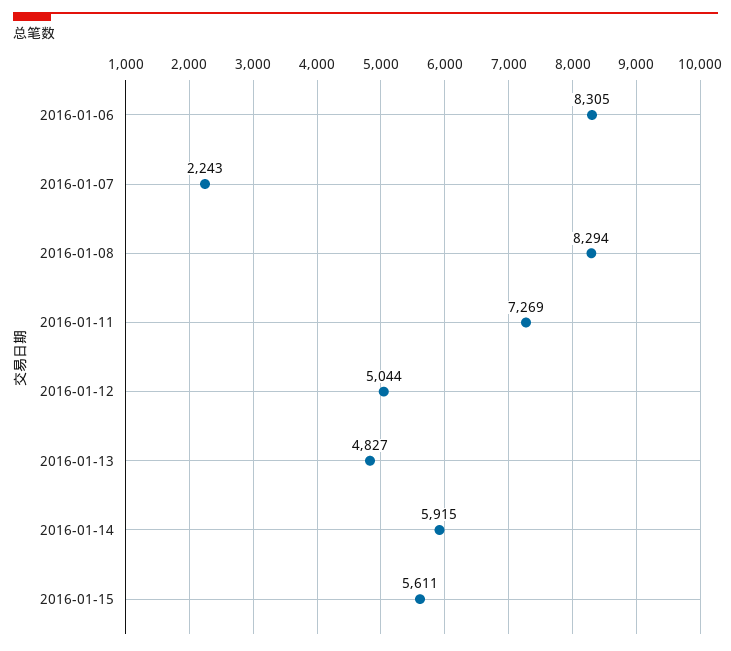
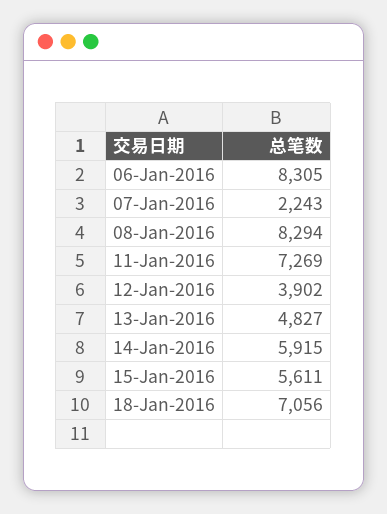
2016-01-12: 5044 -> 3902
18-Jan-2016: none -> 7056

